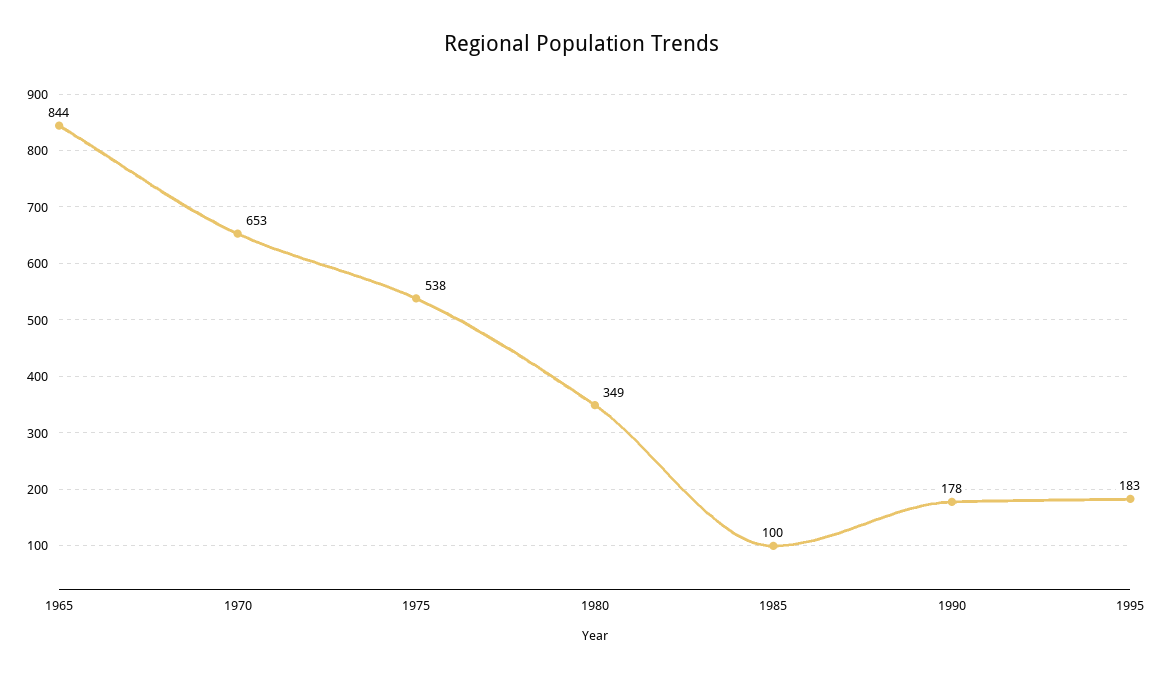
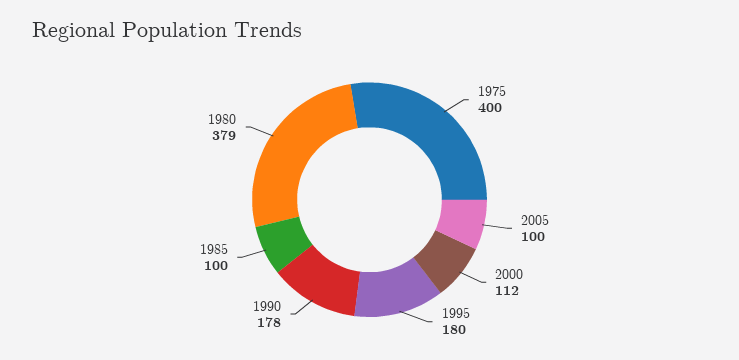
1965: 844 -> none
1970: 653 -> none
1975: 538 -> 400
1980: 349 -> 379
1995: 183 -> 180
2005: none -> 100
2000: none -> 112

